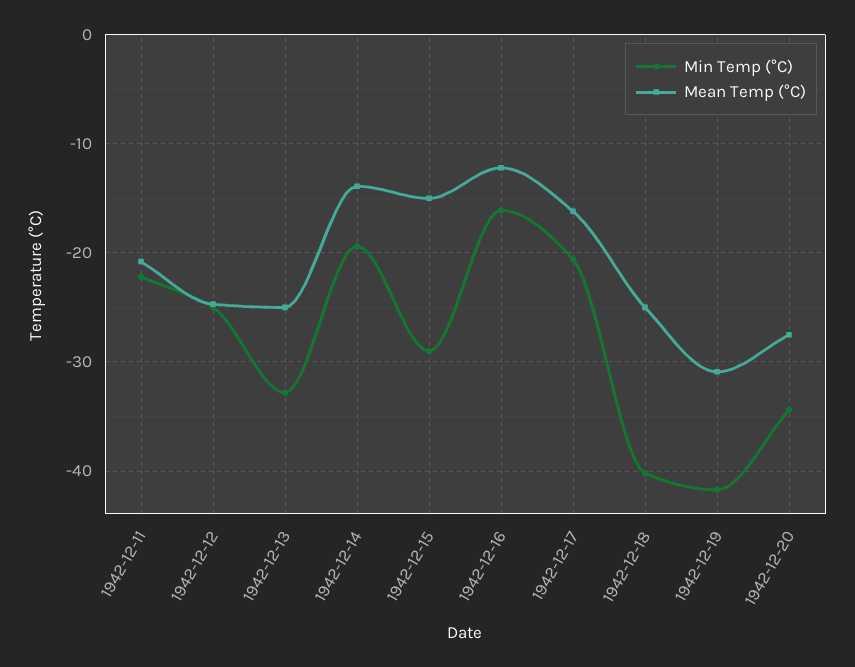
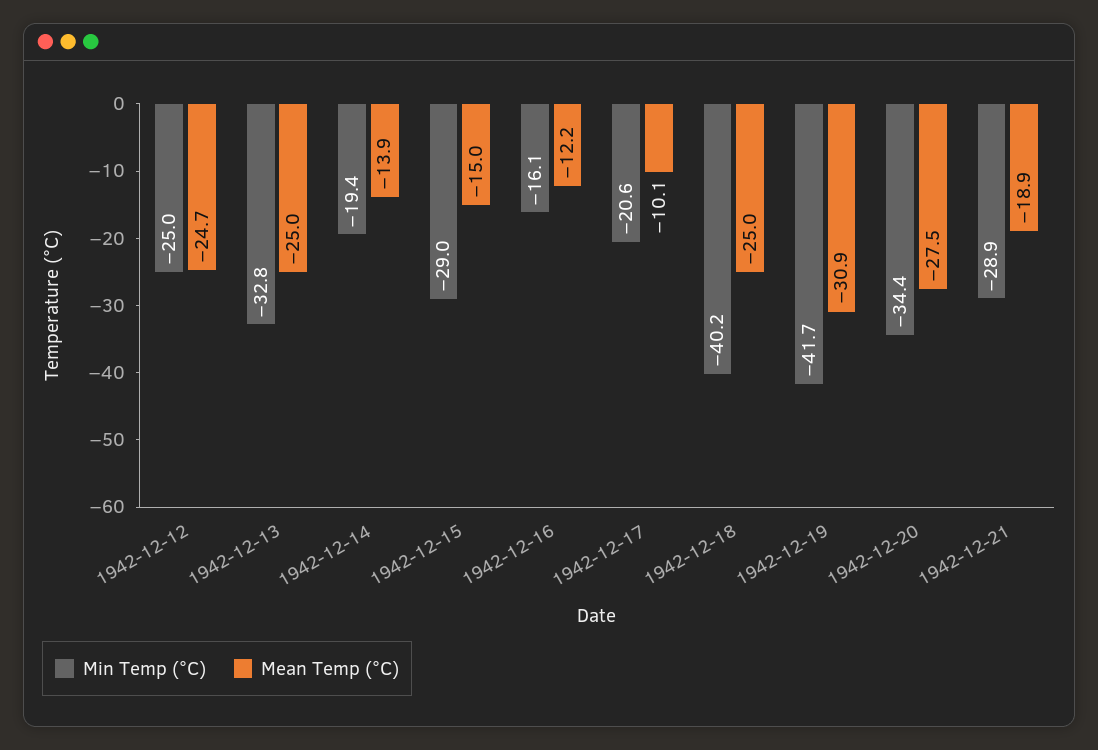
Min Temp (°C), 1942-12-11: -22 -> none
Mean Temp (°C), 1942-12-11: -21 -> none
Mean Temp (°C), 1942-12-17: -16 -> -10.1
Min Temp (°C), 1942-12-21: none -> -28.9
Mean Temp (°C), 1942-12-21: none -> -18.9

